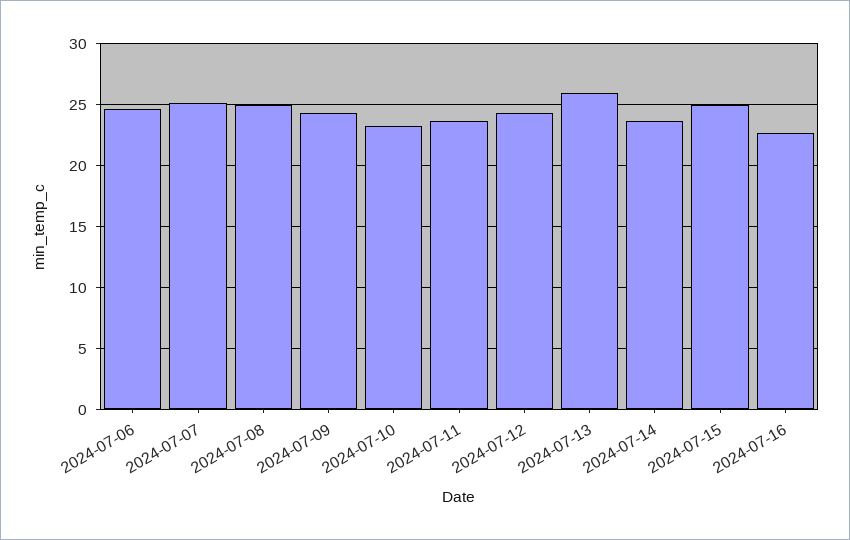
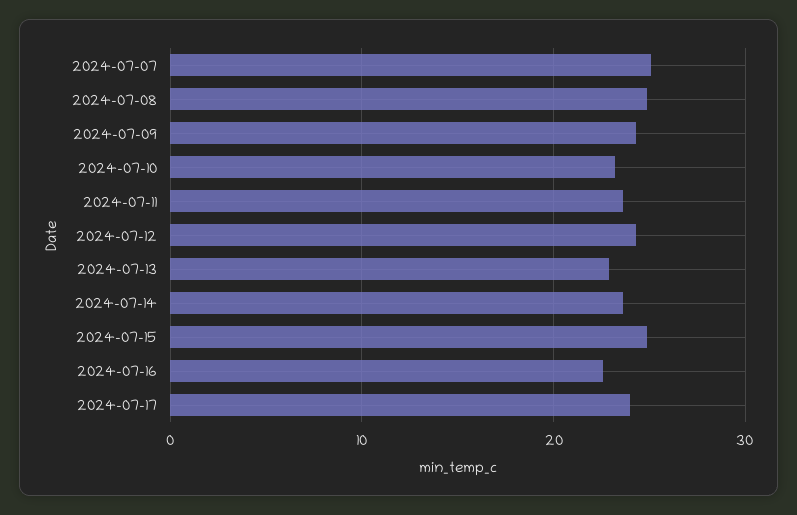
2024-07-06: 24.5 -> none
2024-07-13: 26 -> 23
2024-07-17: none -> 24

